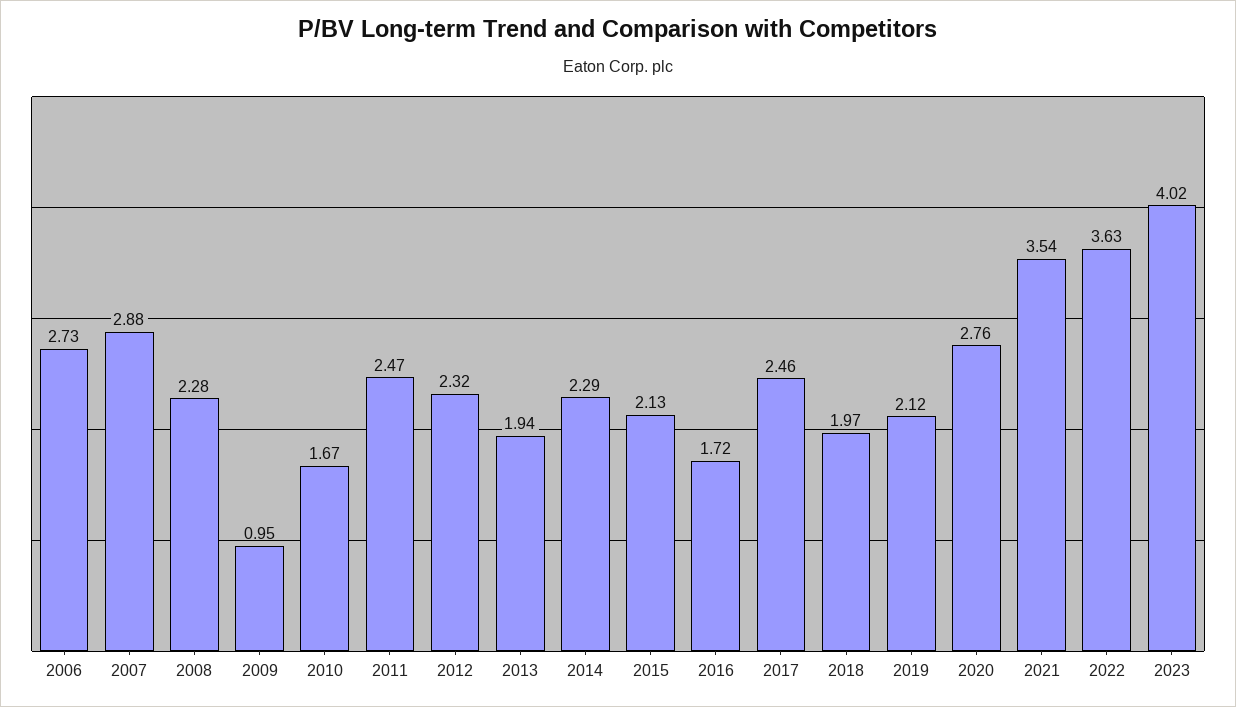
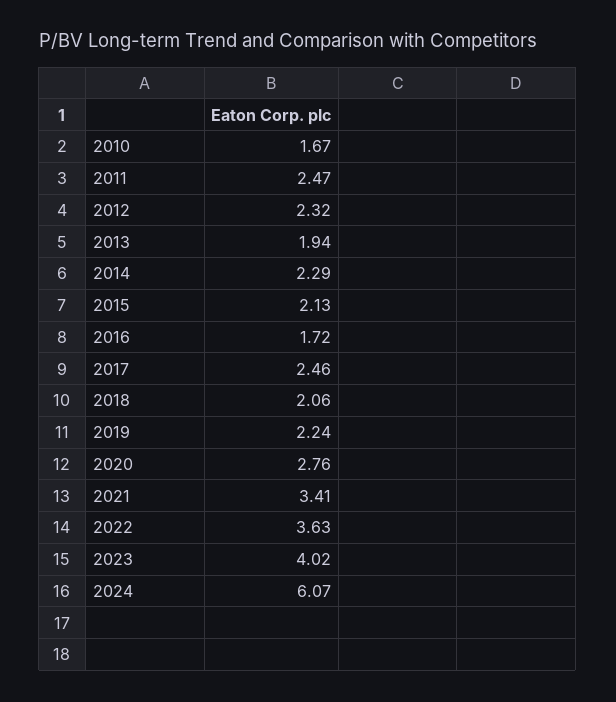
2006: 2.73 -> none
2007: 2.88 -> none
2008: 2.28 -> none
2009: 0.95 -> none
2018: 1.97 -> 2.06
2019: 2.12 -> 2.24
2021: 3.54 -> 3.41
2024: none -> 6.07

